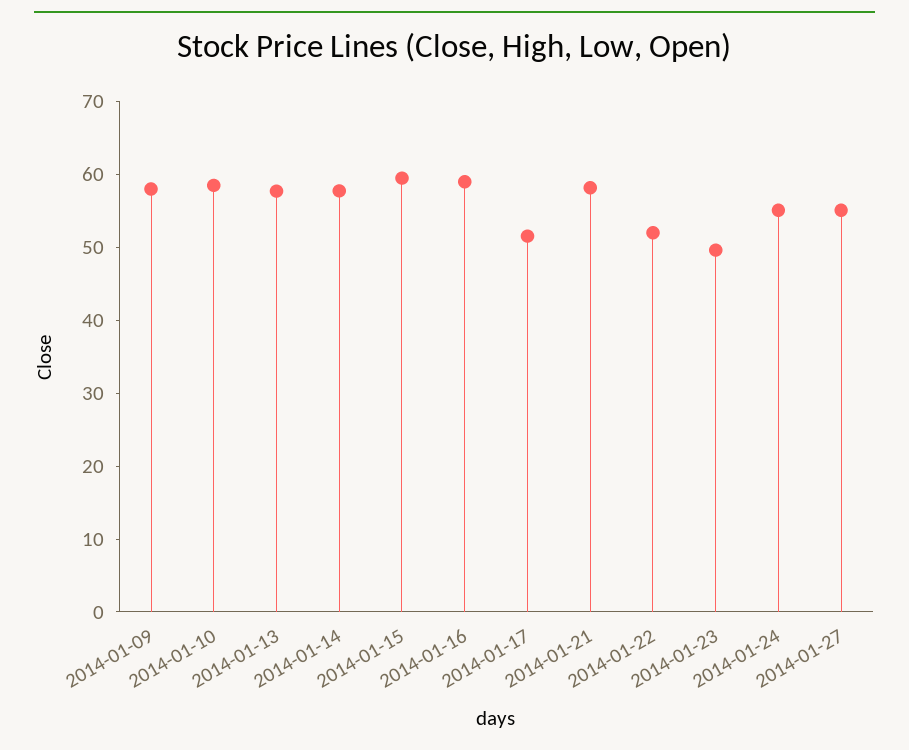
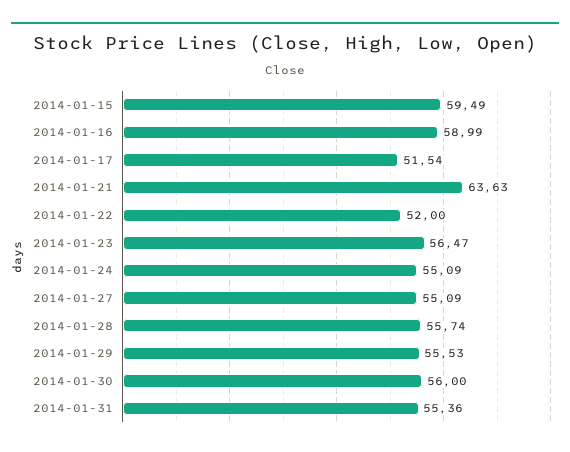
2014-01-09: 58 -> none
2014-01-10: 58 -> none
2014-01-13: 58 -> none
2014-01-14: 58 -> none
2014-01-21: 58 -> 63.63
2014-01-23: 50 -> 56.47
2014-01-28: none -> 55.74
2014-01-29: none -> 55.53
2014-01-30: none -> 56
2014-01-31: none -> 55.36

